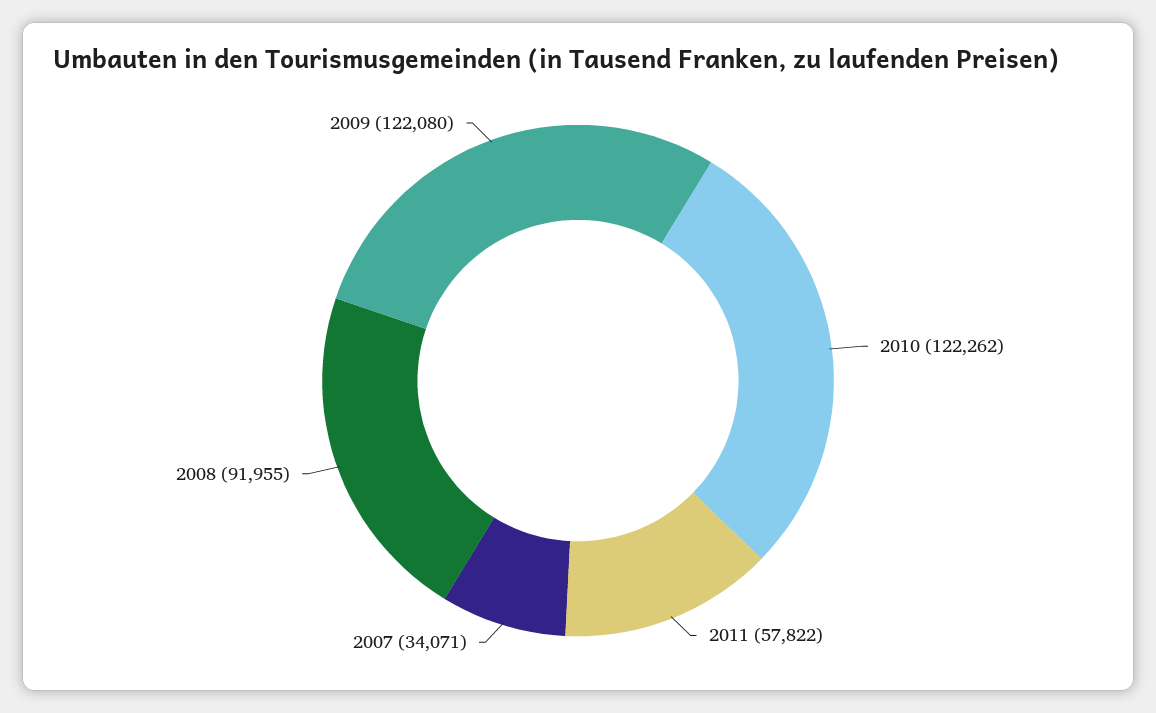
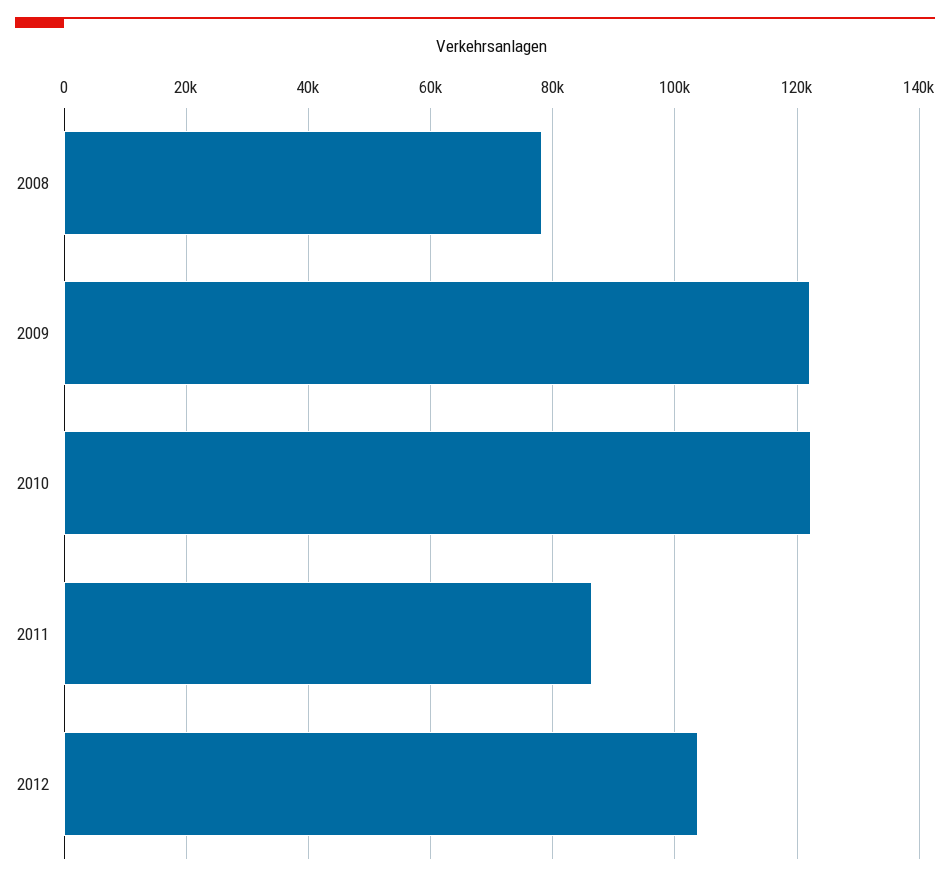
2011: 57822 -> 86000
2007: 34071 -> none
2008: 91955 -> 78000
2012: none -> 104000

